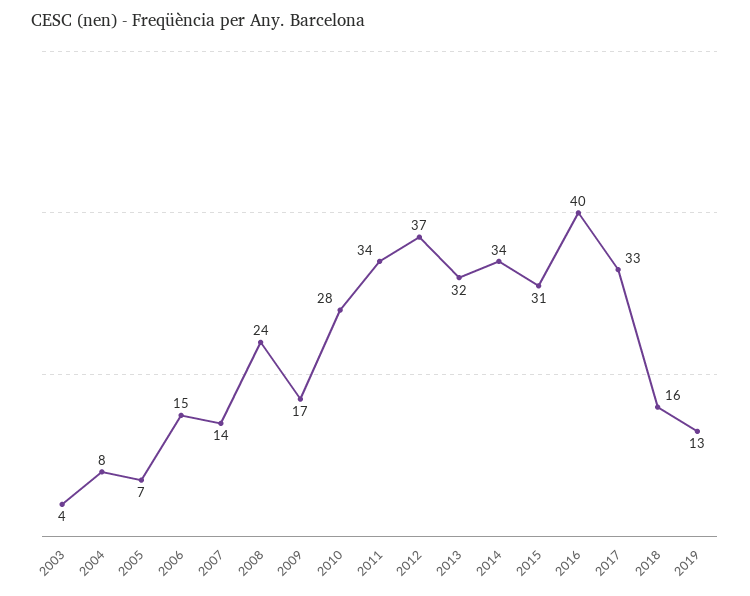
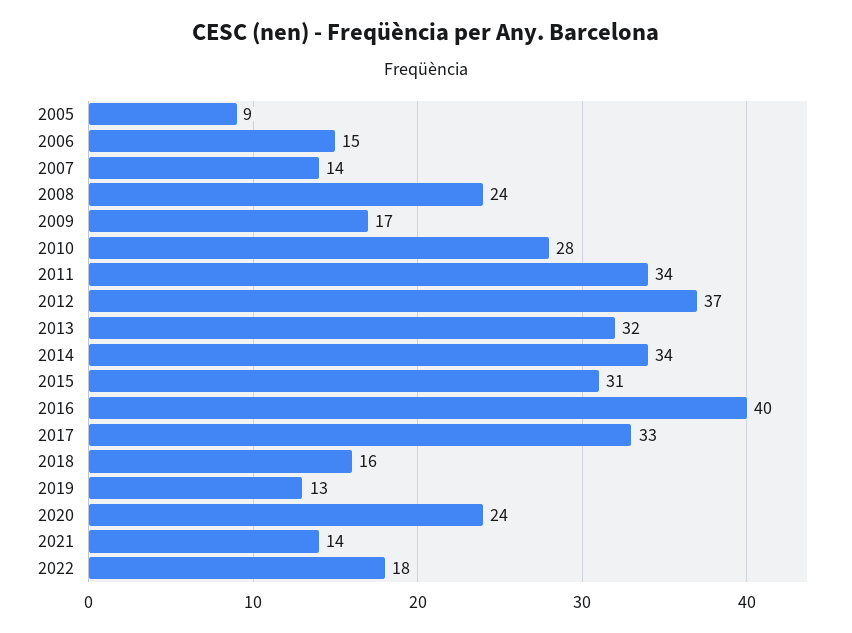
2003: 4 -> none
2004: 8 -> none
2005: 7 -> 9
2020: none -> 24
2021: none -> 14
2022: none -> 18

